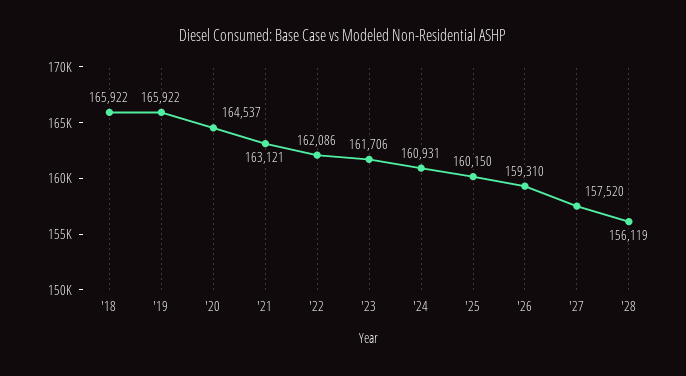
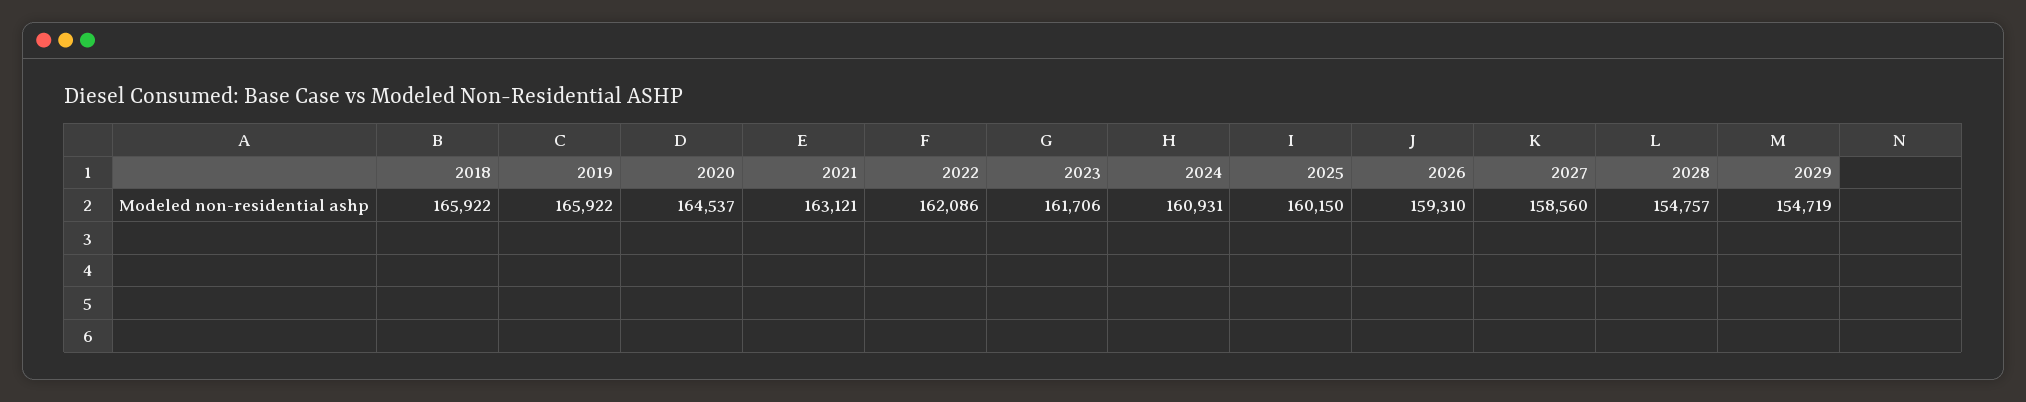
'27: 157520 -> 158560
'28: 156119 -> 154757
2029: none -> 154719

